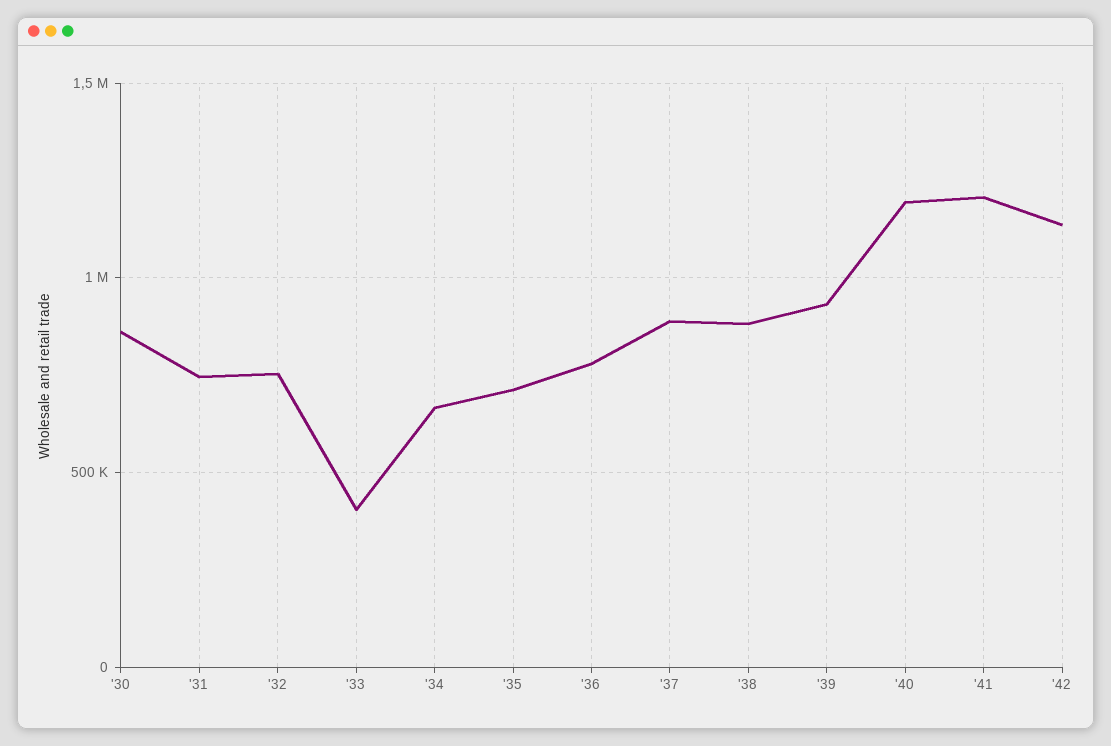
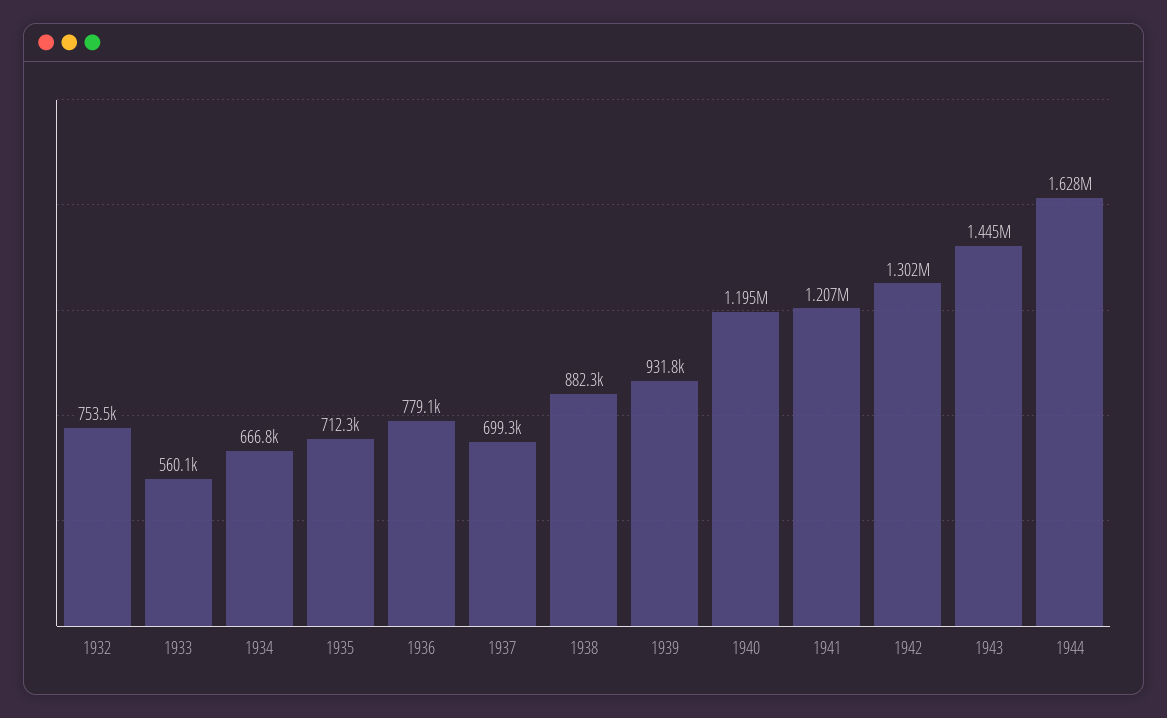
'30: 850000 -> none
'31: 750000 -> none
'33: 400000 -> 560100
'37: 900000 -> 699300
'42: 1150000 -> 1302000
1943: none -> 1445000
1944: none -> 1628000

